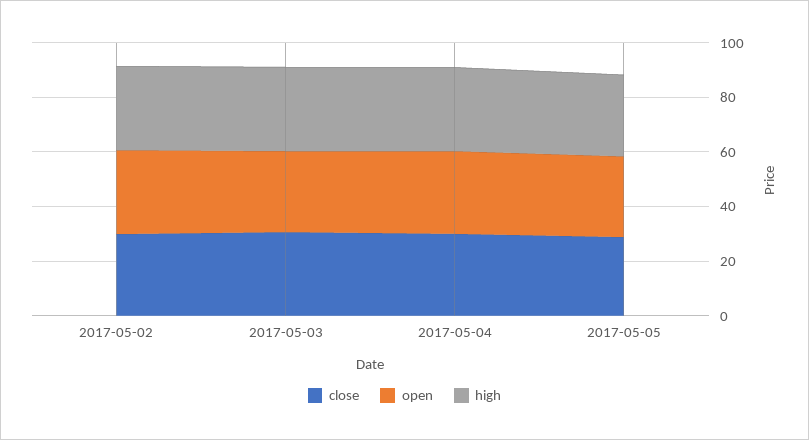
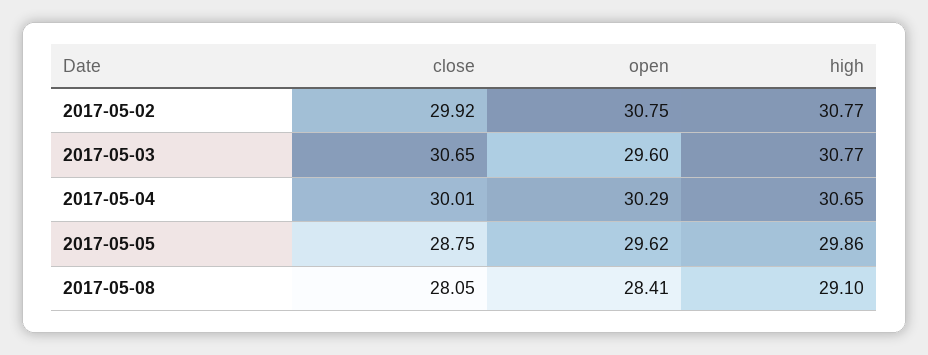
close, 2017-05-08: none -> 28.05
open, 2017-05-08: none -> 28.41
high, 2017-05-08: none -> 29.1

